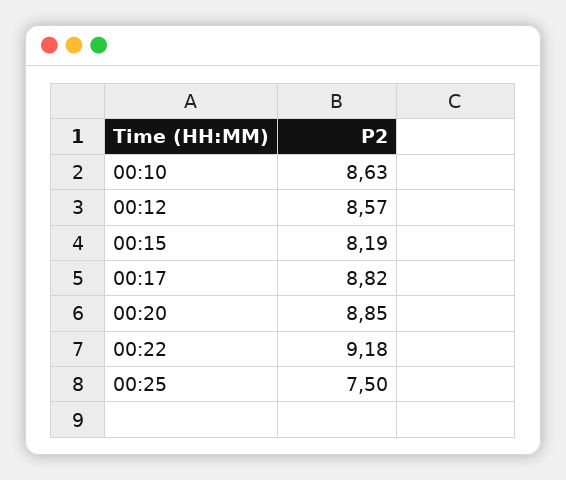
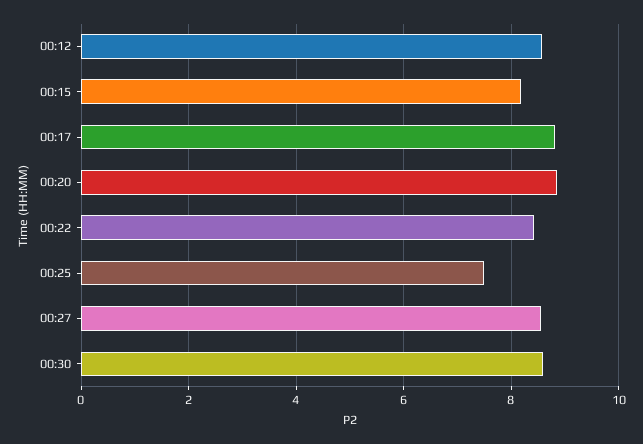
00:10: 8.63 -> none
00:22: 9.18 -> 8.4
00:27: none -> 8.6
00:30: none -> 8.6

